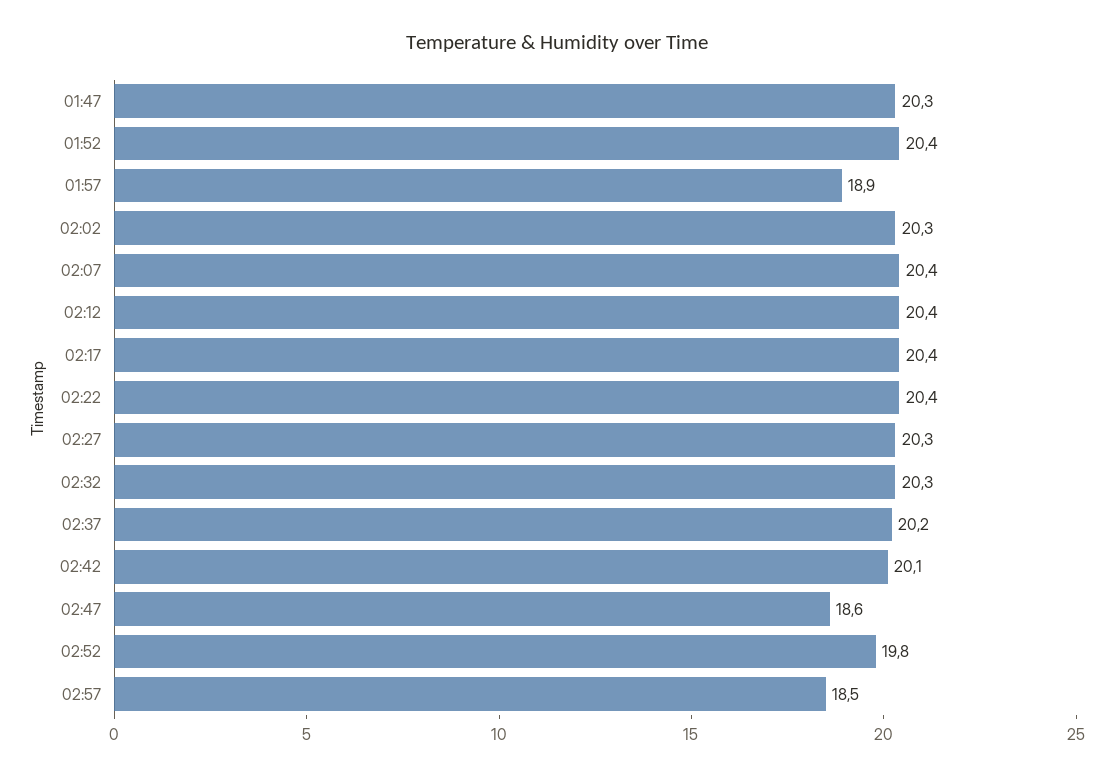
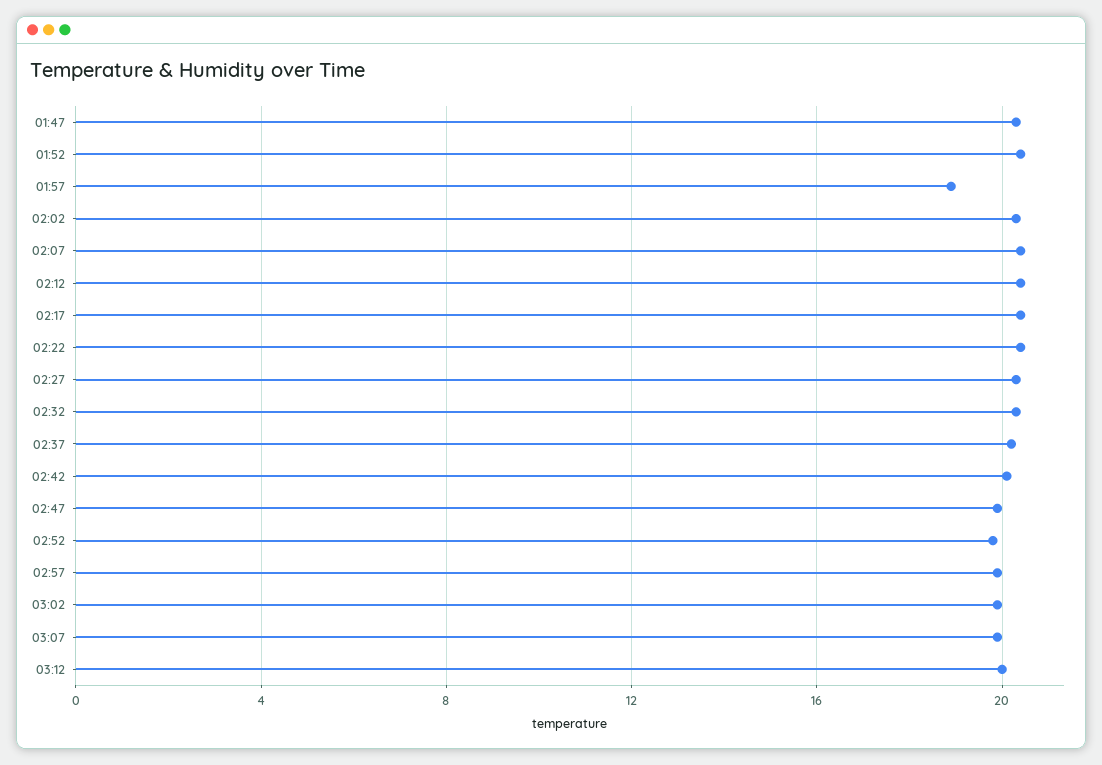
02:47: 18.6 -> 20
02:57: 18.5 -> 20
03:02: none -> 20
03:07: none -> 20
03:12: none -> 20

